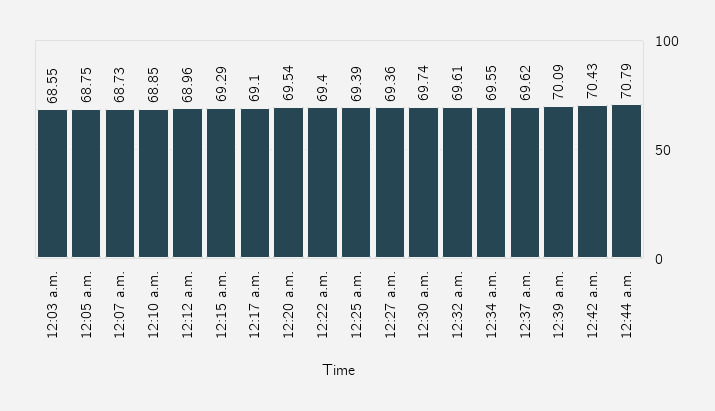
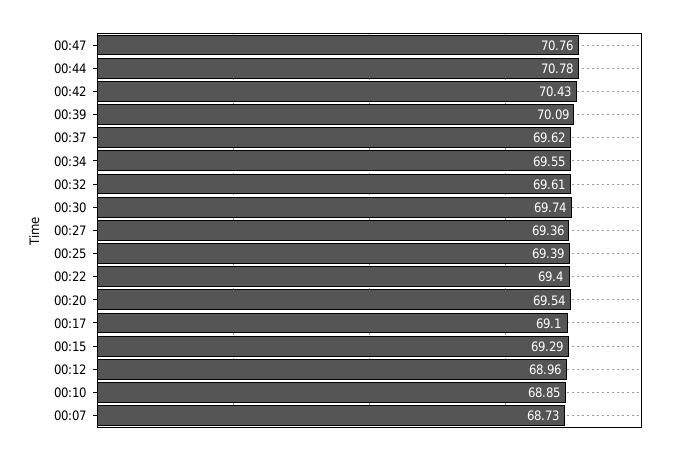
12:03 a.m.: 68.55 -> none
12:05 a.m.: 68.75 -> none
12:44 a.m.: 70.79 -> 70.78
00:47: none -> 70.76

